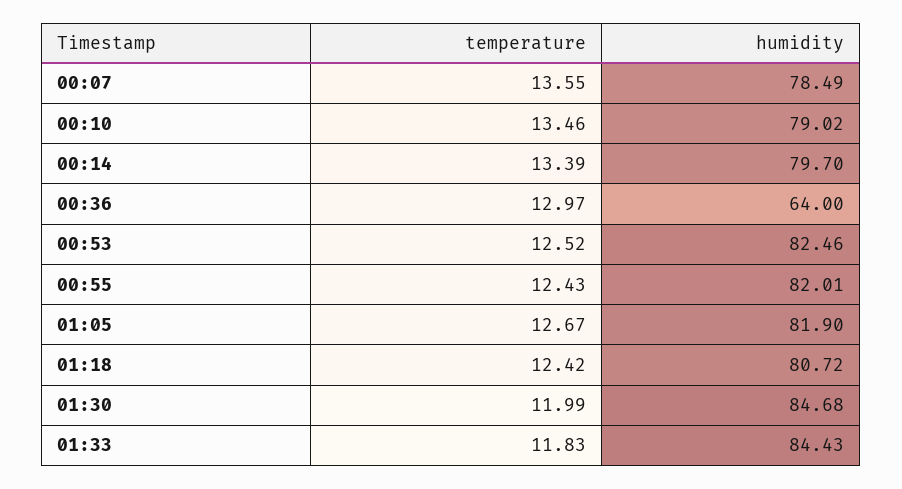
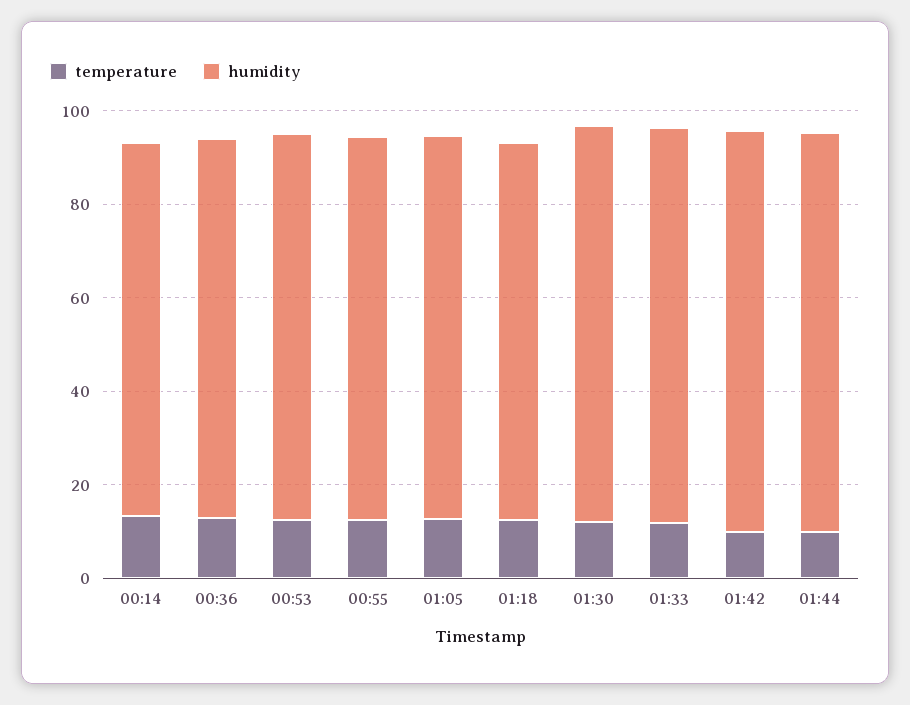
temperature, 00:07: 13.55 -> none
humidity, 00:07: 78.49 -> none
temperature, 00:10: 13.46 -> none
humidity, 00:10: 79.02 -> none
humidity, 00:36: 64 -> 80
temperature, 01:42: none -> 10
humidity, 01:42: none -> 85
temperature, 01:44: none -> 10
humidity, 01:44: none -> 85

